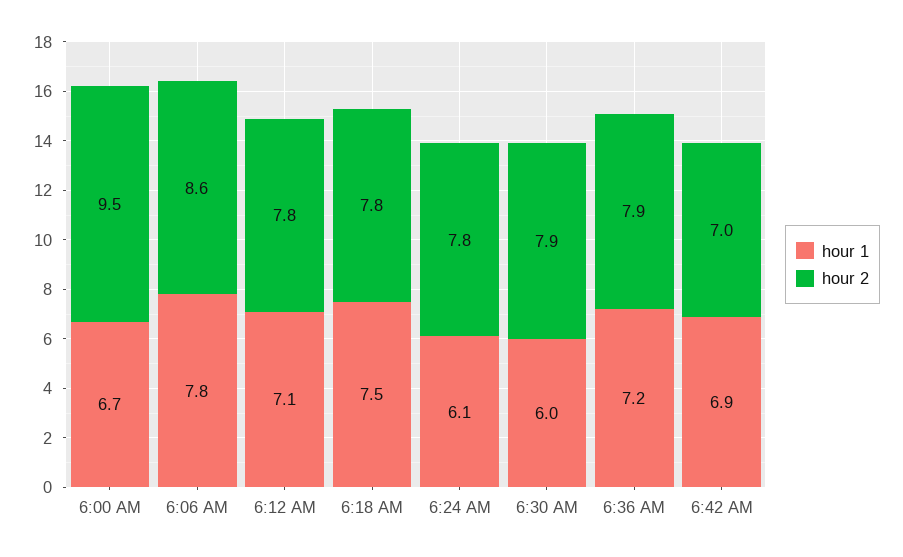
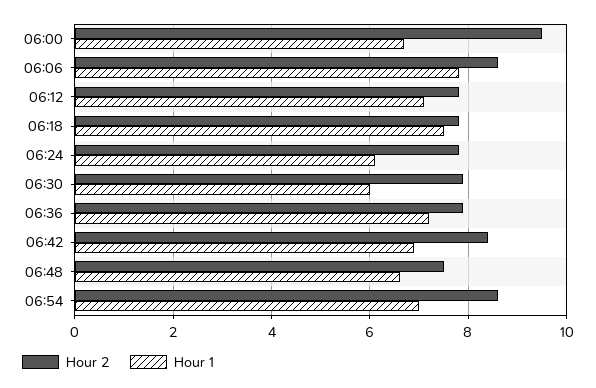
hour 2, 6:42 AM: 7 -> 8.5
hour 2, 06:48: none -> 7.5
hour 1, 06:48: none -> 6.5
hour 2, 06:54: none -> 8.5
hour 1, 06:54: none -> 7

